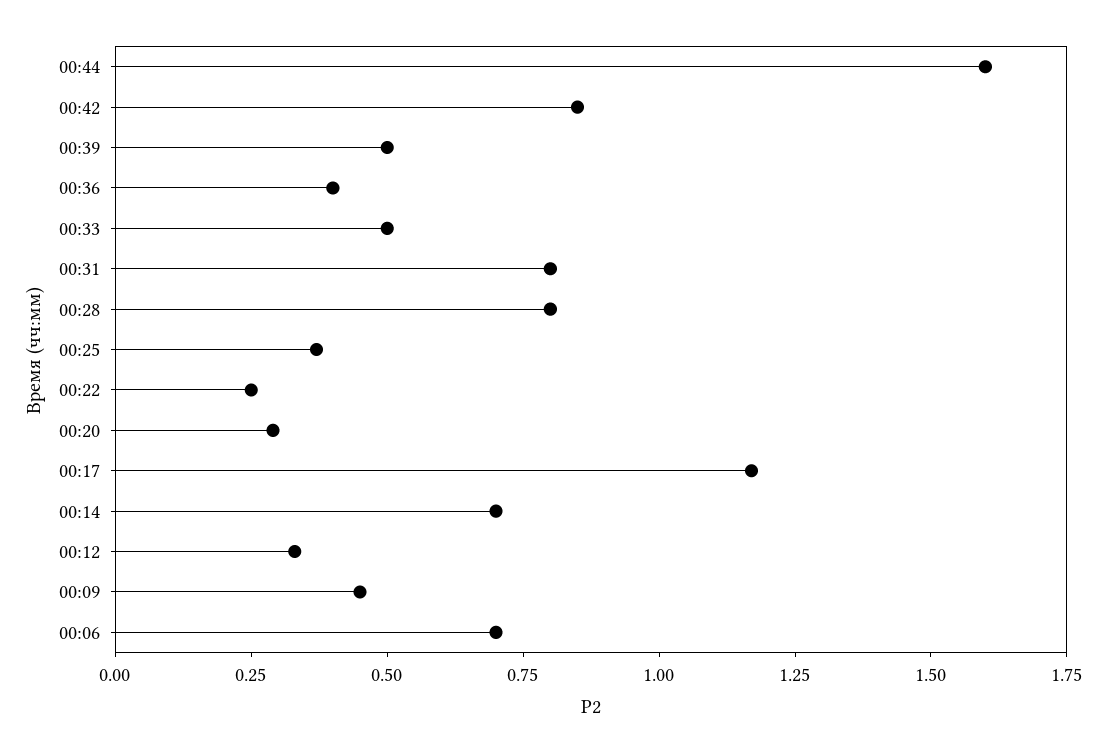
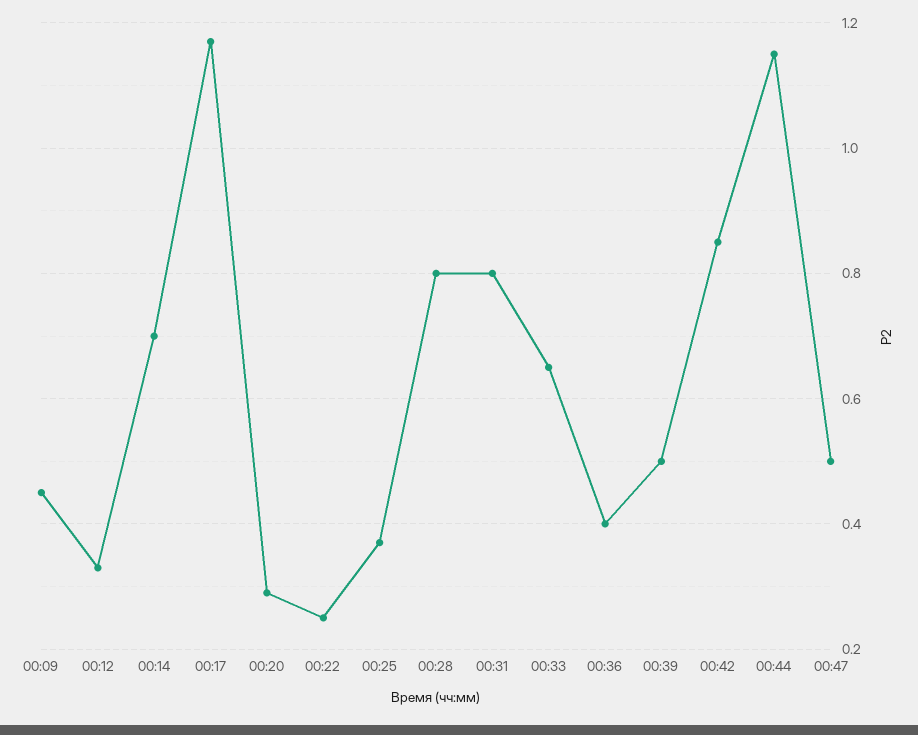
00:44: 1.6 -> 1.15
00:33: 0.5 -> 0.65
00:06: 0.7 -> none
00:47: none -> 0.5

